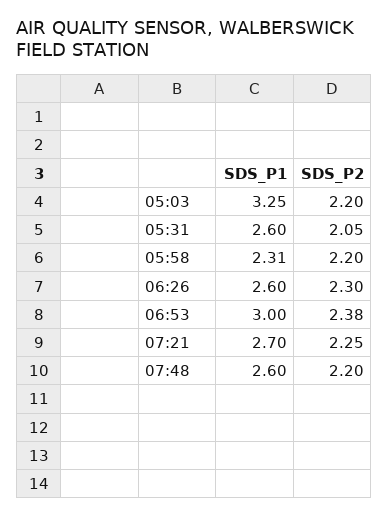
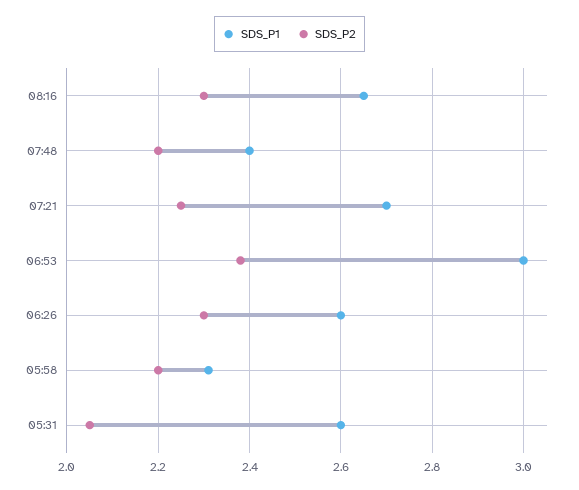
SDS_P1, 05:03: 3.25 -> none
SDS_P2, 05:03: 2.2 -> none
SDS_P1, 07:48: 2.6 -> 2.4
SDS_P1, 08:16: none -> 2.65
SDS_P2, 08:16: none -> 2.3

